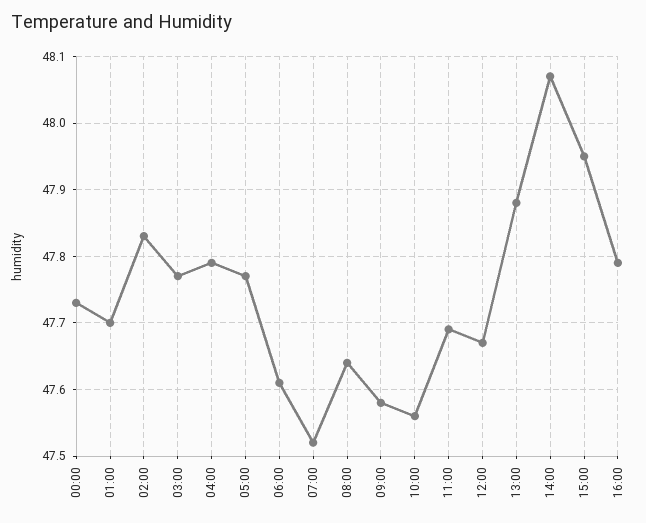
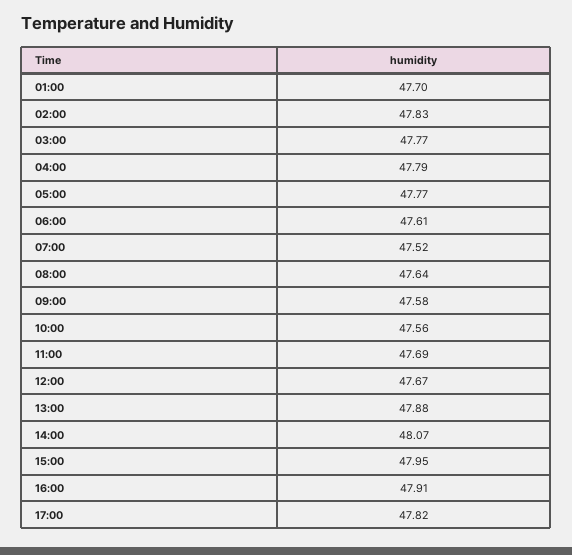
00:00: 47.73 -> none
16:00: 47.79 -> 47.91
17:00: none -> 47.82

